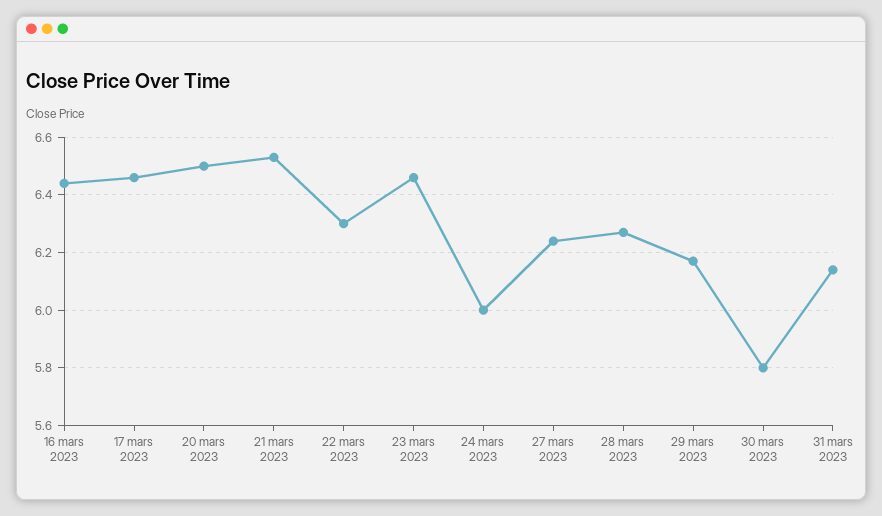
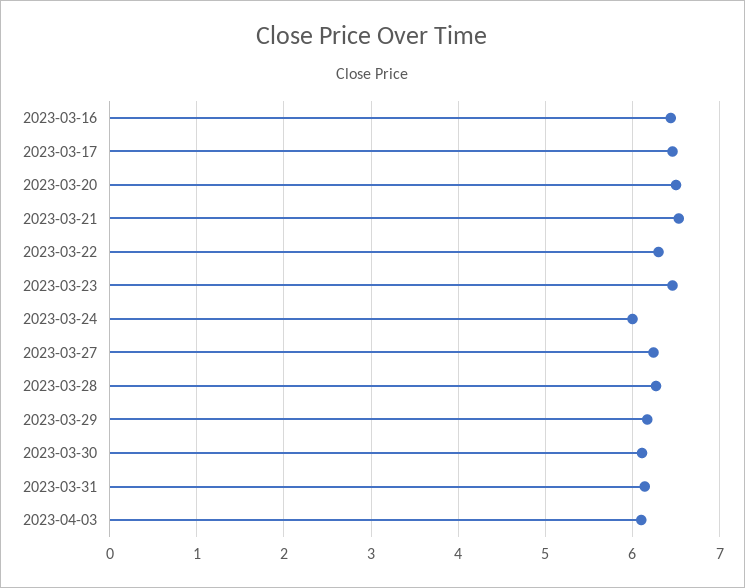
30 mars 2023: 5.8 -> 6.1
2023-04-03: none -> 6.1

